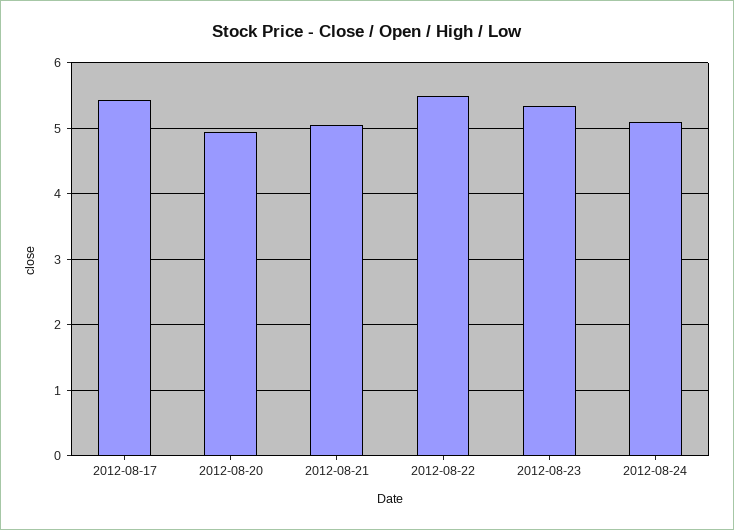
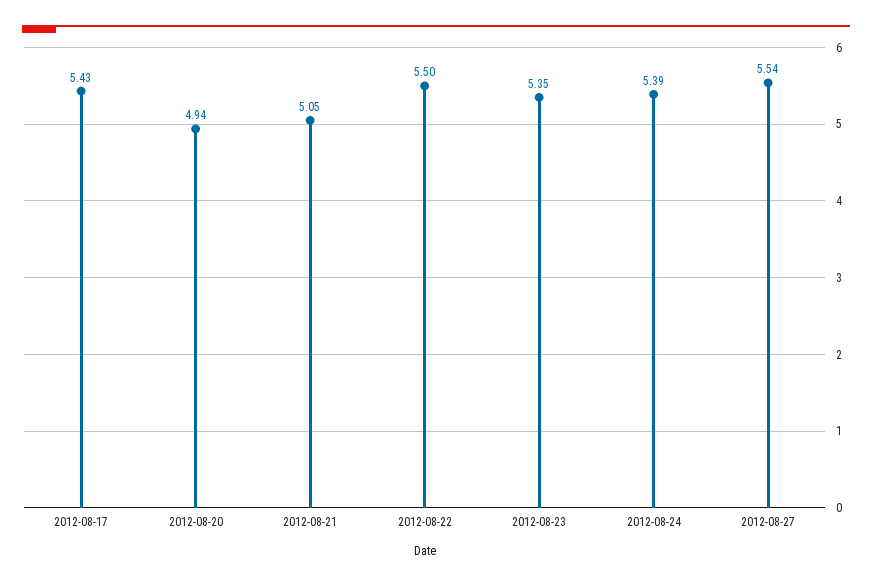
2012-08-24: 5.1 -> 5.39
2012-08-27: none -> 5.54

